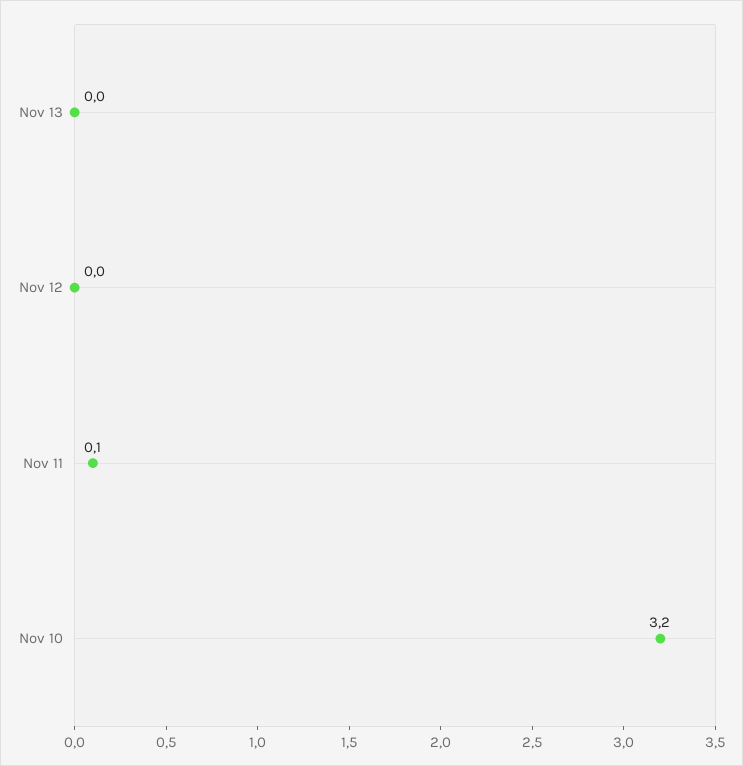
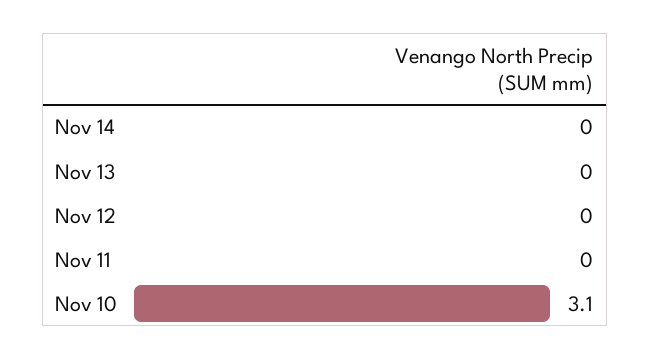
Nov 11: 0.1 -> 0
Nov 10: 3.2 -> 3.1
Nov 14: none -> 0

